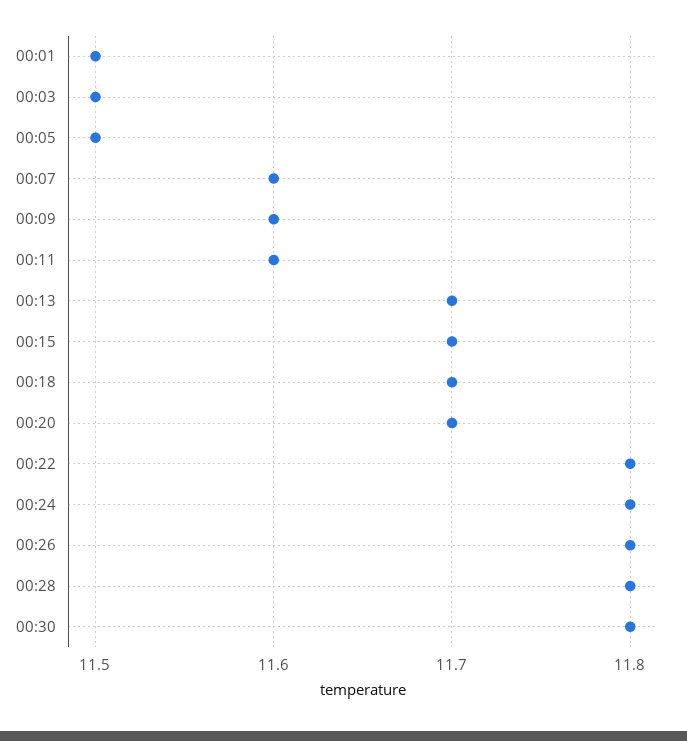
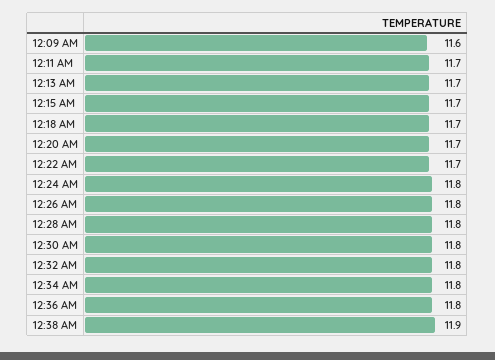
00:01: 11.5 -> none
00:03: 11.5 -> none
00:05: 11.5 -> none
00:07: 11.6 -> none
00:11: 11.6 -> 11.7
00:22: 11.8 -> 11.7
12:32 AM: none -> 11.8
12:34 AM: none -> 11.8
12:36 AM: none -> 11.8
12:38 AM: none -> 11.9

